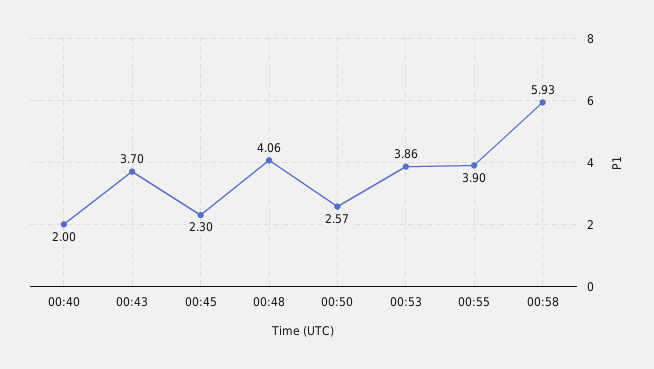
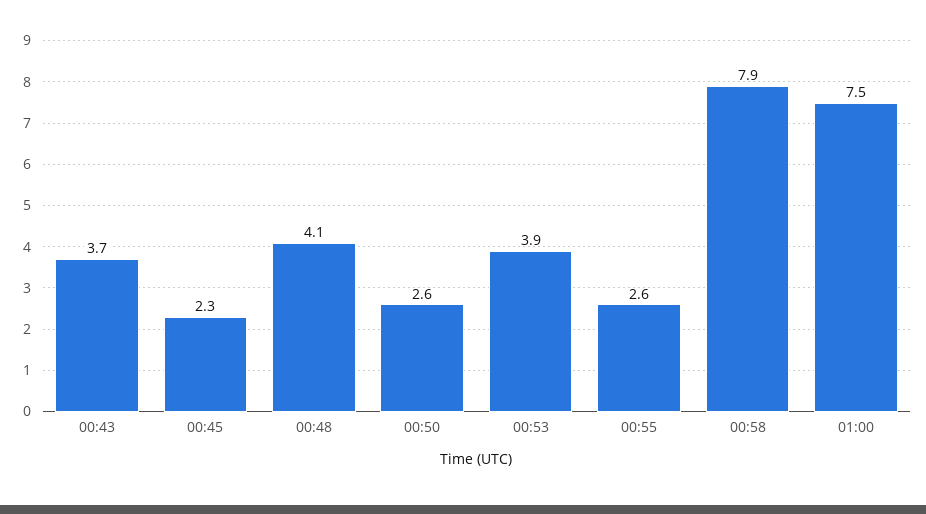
00:40: 2 -> none
00:55: 3.9 -> 2.6
00:58: 5.93 -> 7.9
01:00: none -> 7.5

